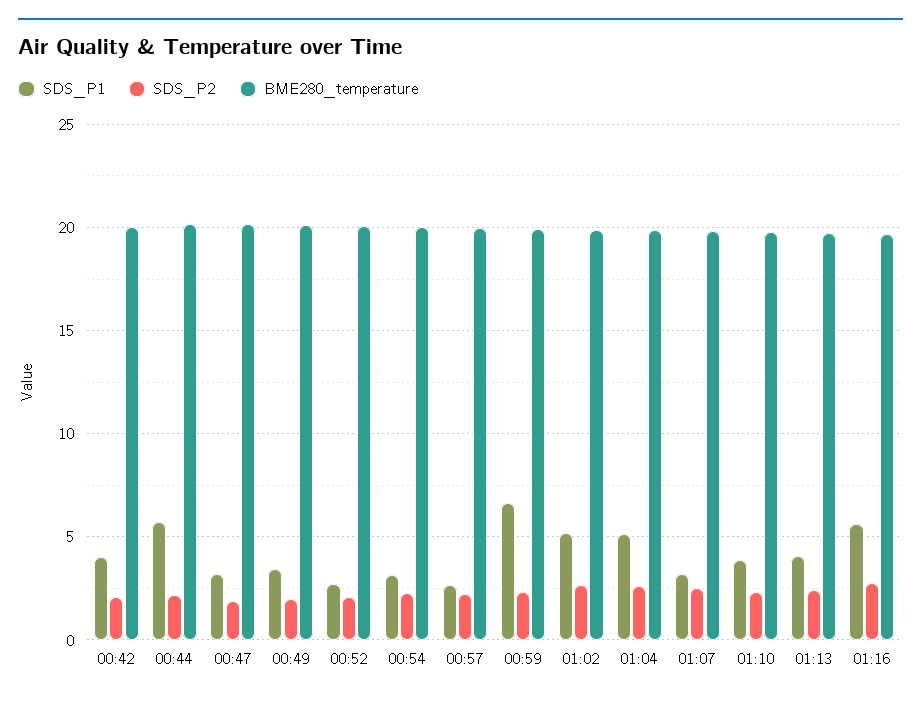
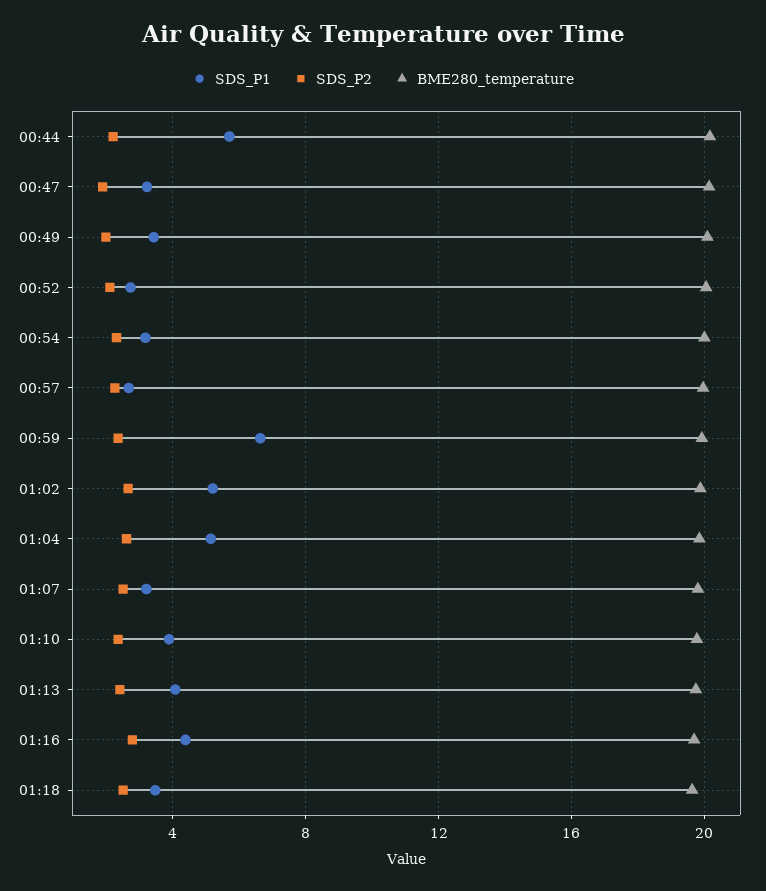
SDS_P1, 00:42: 4 -> none
SDS_P2, 00:42: 2 -> none
BME280_temperature, 00:42: 20 -> none
SDS_P1, 01:16: 5.5 -> 4.5
SDS_P1, 01:18: none -> 3.5
SDS_P2, 01:18: none -> 2.5
BME280_temperature, 01:18: none -> 19.5

